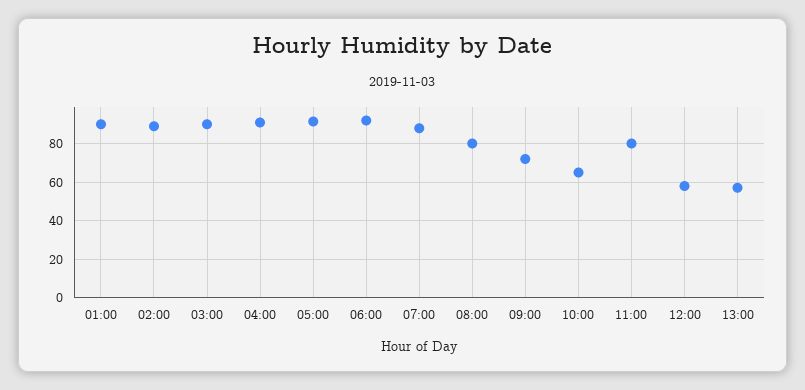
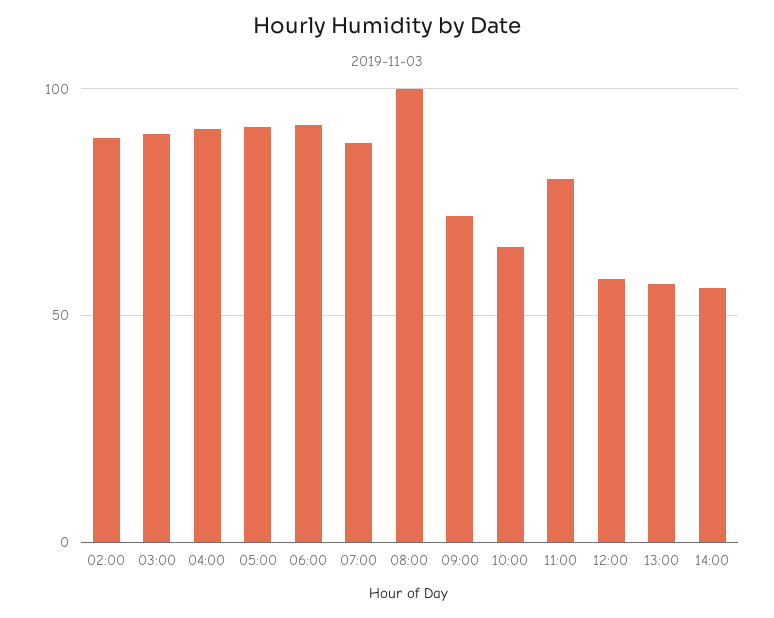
01:00: 90 -> none
08:00: 80 -> 100
14:00: none -> 55

